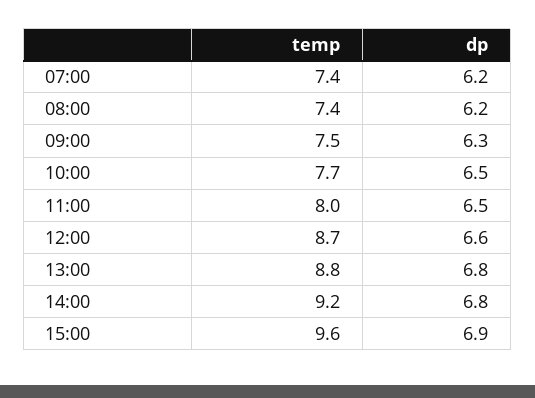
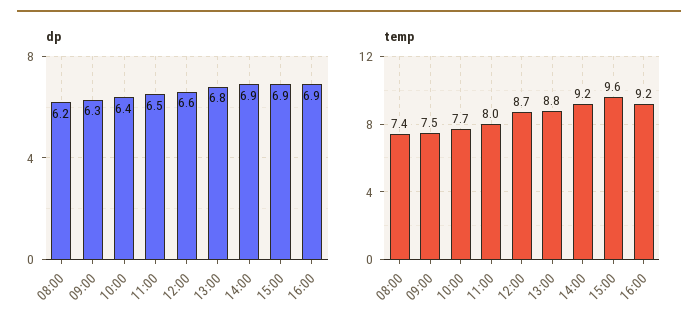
temp, 07:00: 7.4 -> none
dp, 07:00: 6.2 -> none
dp, 10:00: 6.5 -> 6.4
dp, 14:00: 6.8 -> 6.9
dp, 16:00: none -> 6.9
temp, 16:00: none -> 9.2

